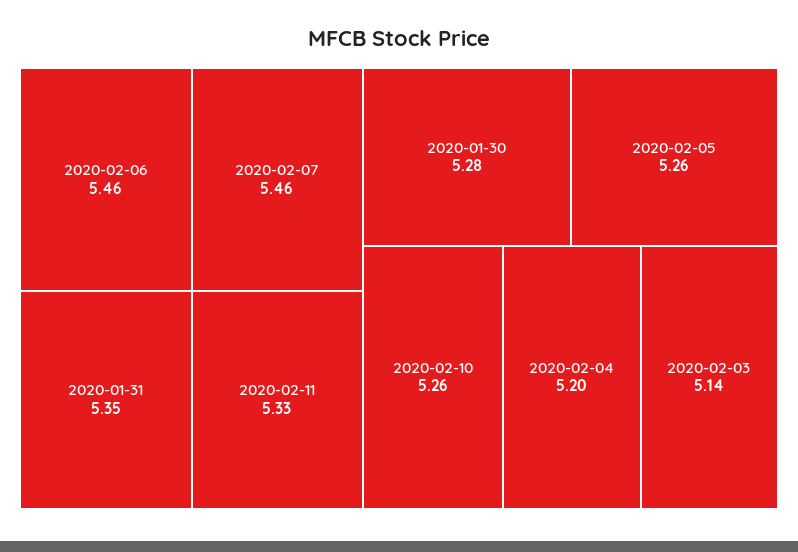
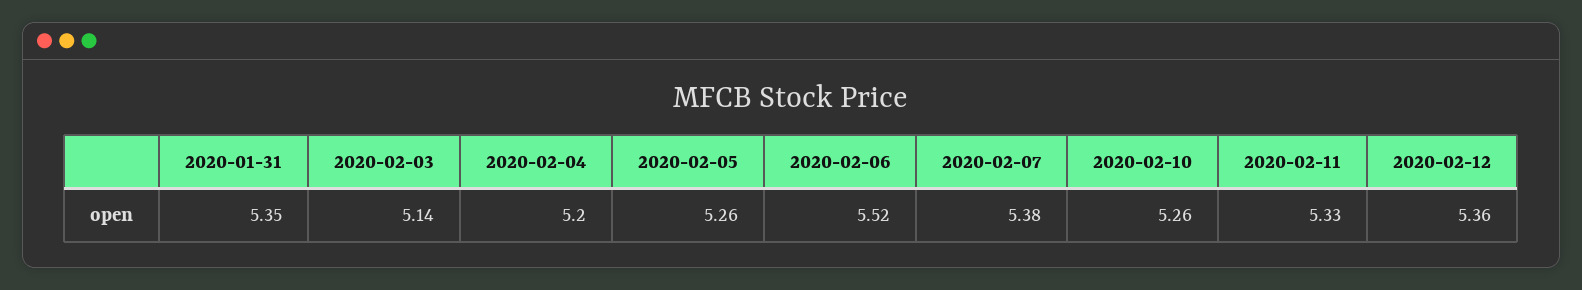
2020-02-06: 5.46 -> 5.52
2020-02-07: 5.46 -> 5.38
2020-01-30: 5.28 -> none
2020-02-12: none -> 5.36

